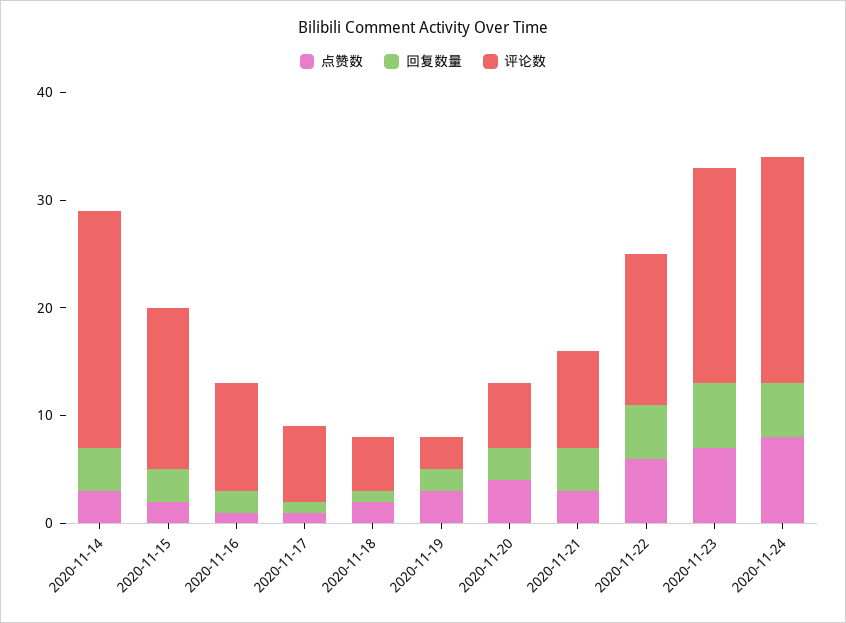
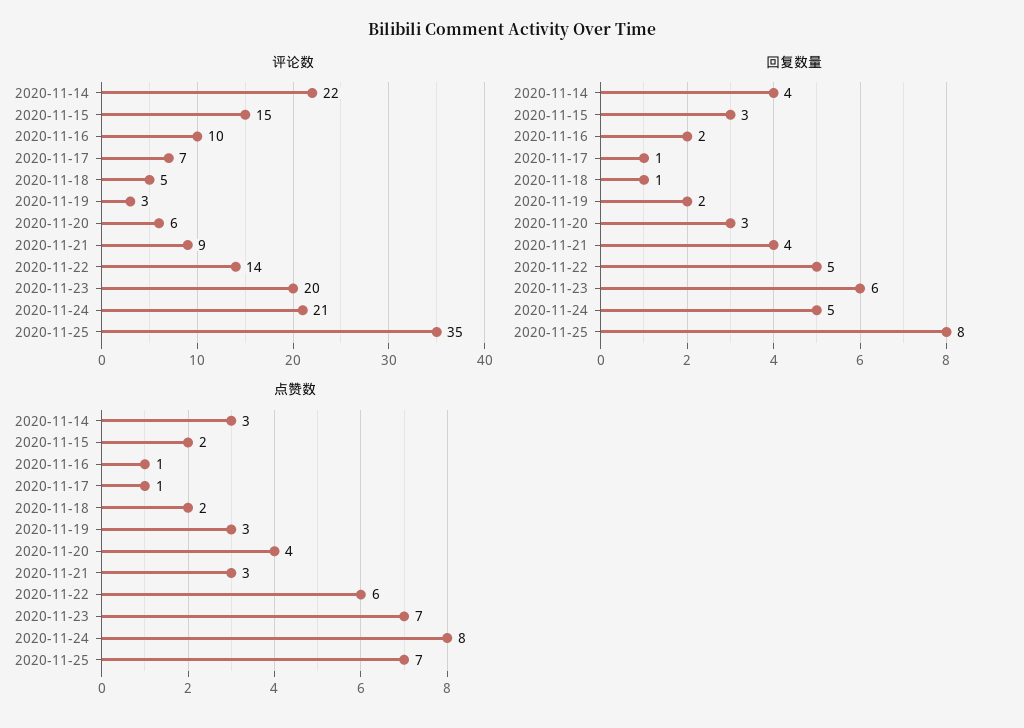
评论数, 2020-11-25: none -> 35
回复数量, 2020-11-25: none -> 8
点赞数, 2020-11-25: none -> 7

